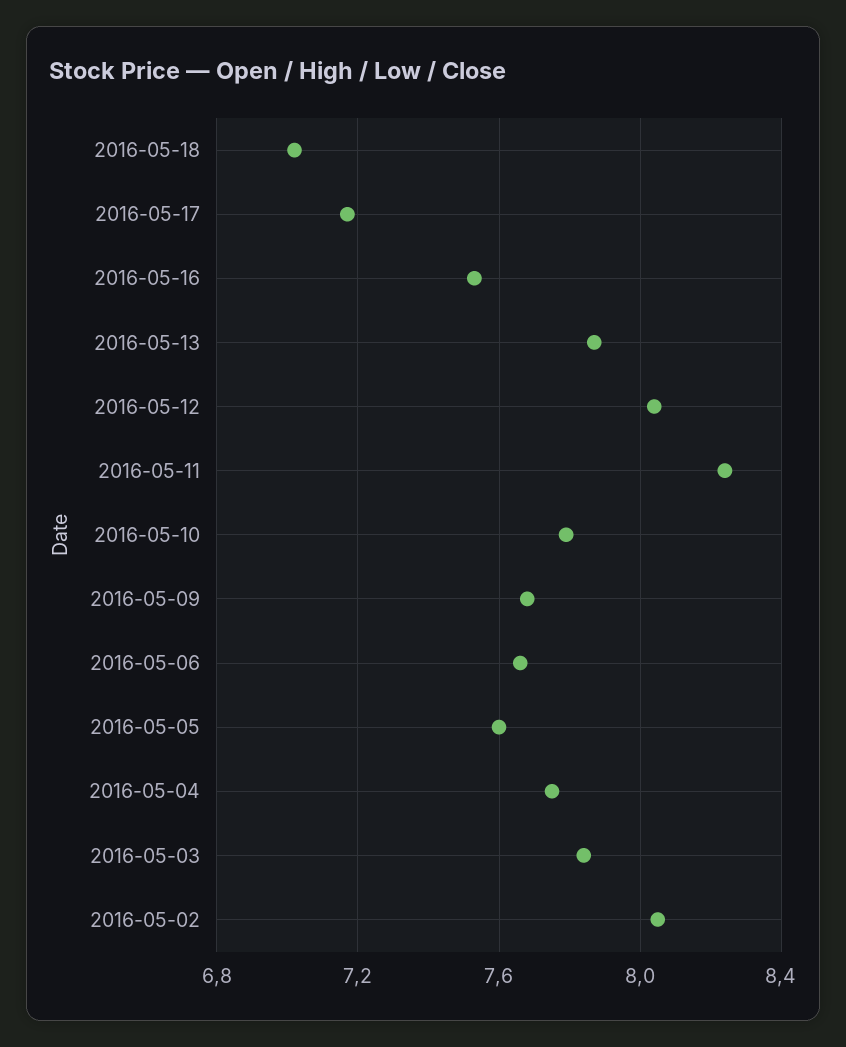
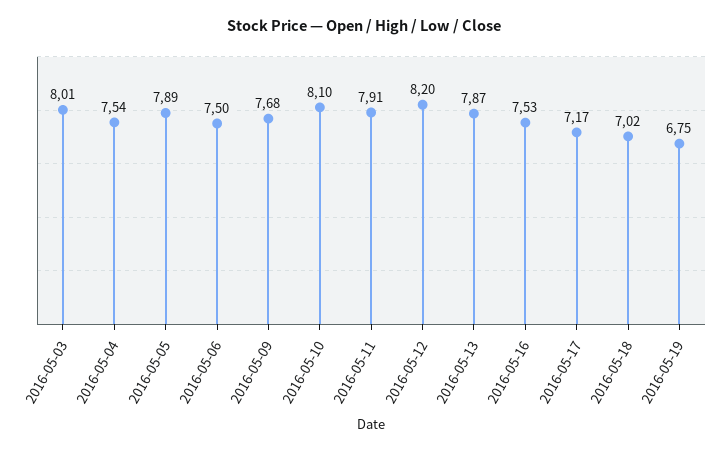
2016-05-12: 8.05 -> 8.2
2016-05-11: 8.25 -> 7.91
2016-05-10: 7.8 -> 8.1
2016-05-06: 7.65 -> 7.5
2016-05-05: 7.6 -> 7.89
2016-05-04: 7.75 -> 7.54
2016-05-03: 7.85 -> 8.01
2016-05-02: 8.05 -> none
2016-05-19: none -> 6.75

